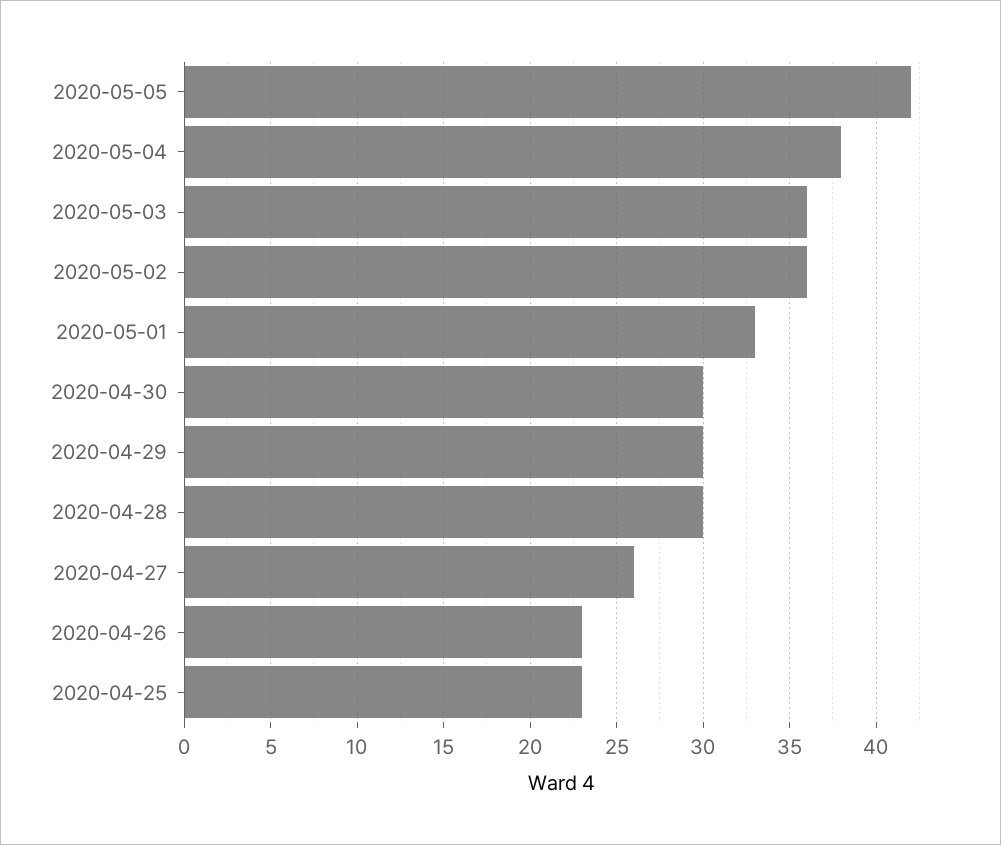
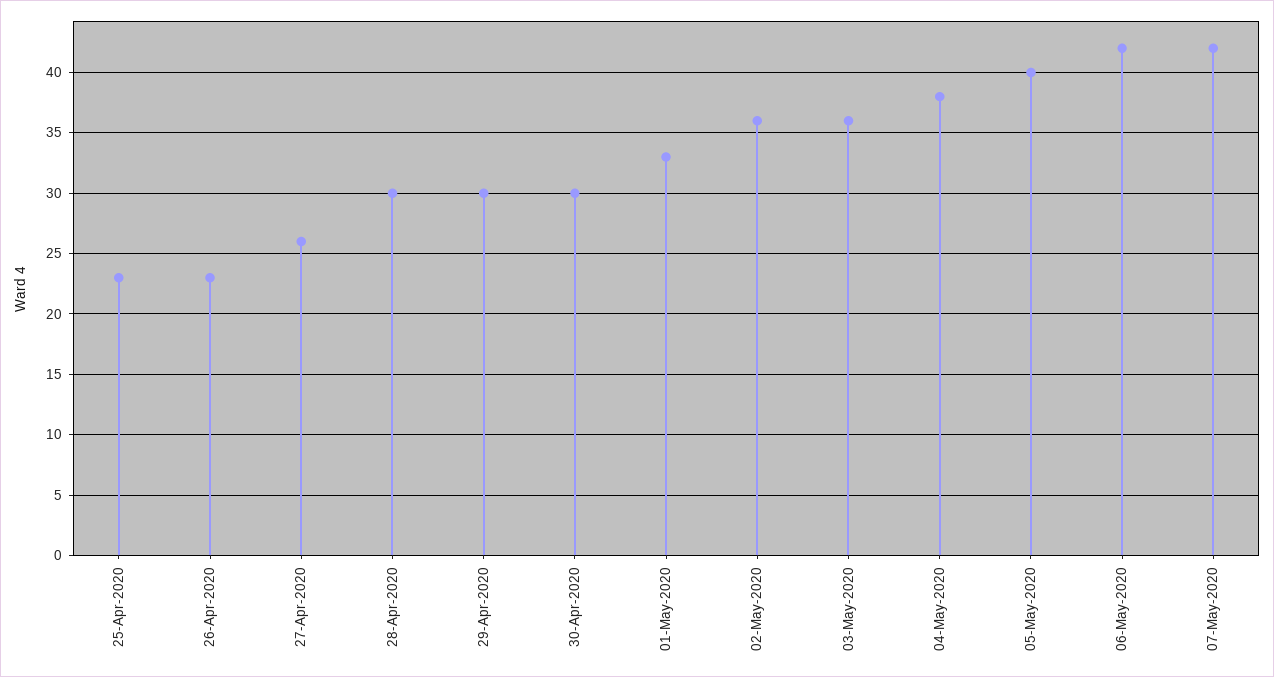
2020-05-05: 42 -> 40
06-May-2020: none -> 42
07-May-2020: none -> 42

